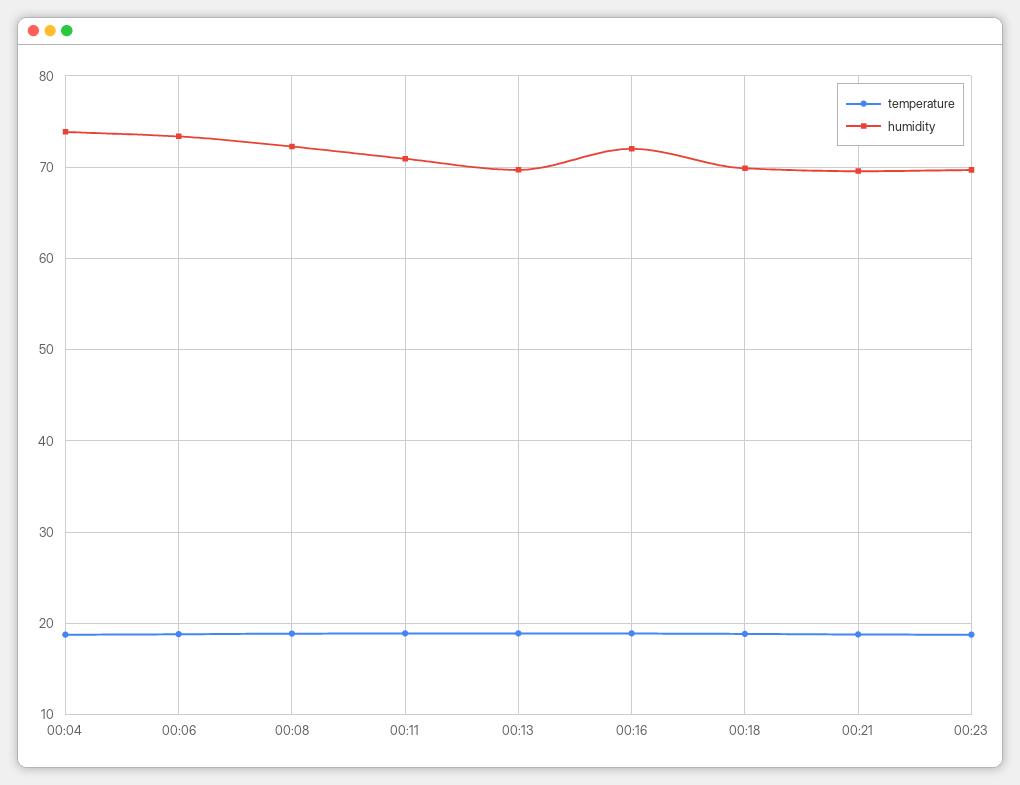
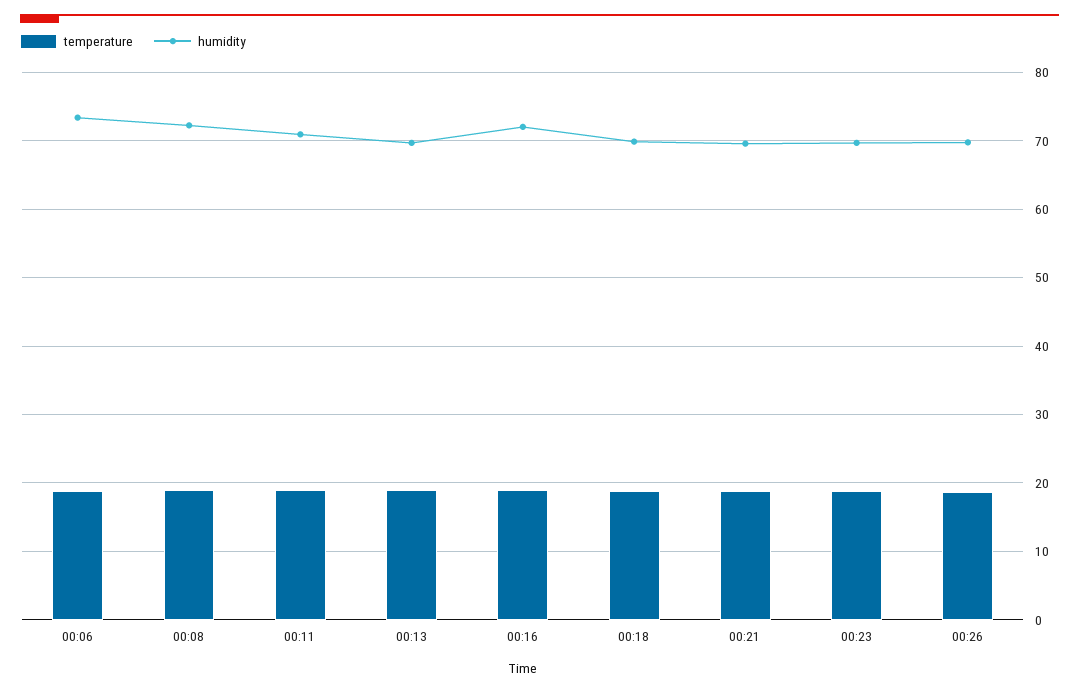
temperature, 00:04: 19 -> none
humidity, 00:04: 74 -> none
temperature, 00:26: none -> 19
humidity, 00:26: none -> 70

